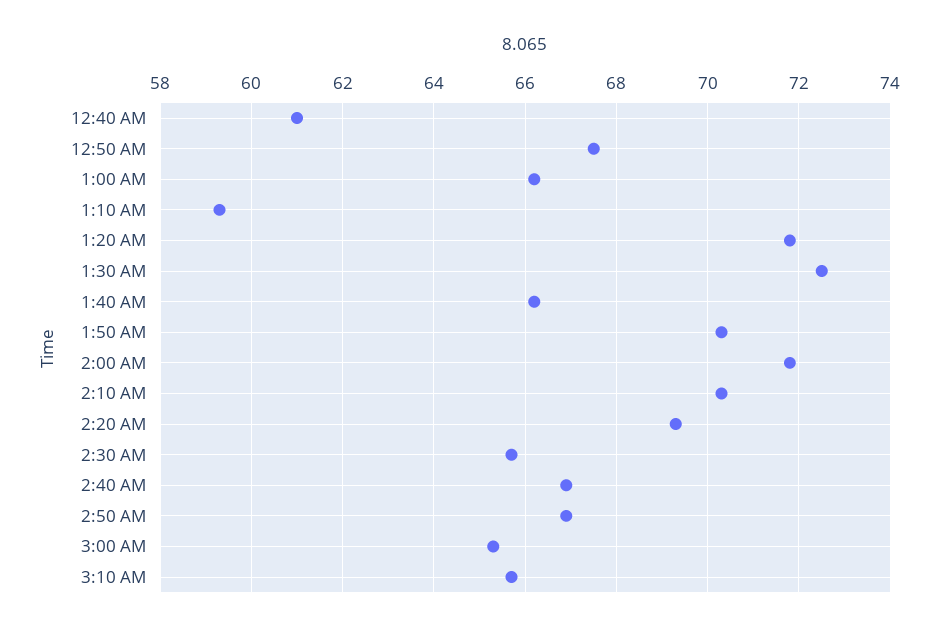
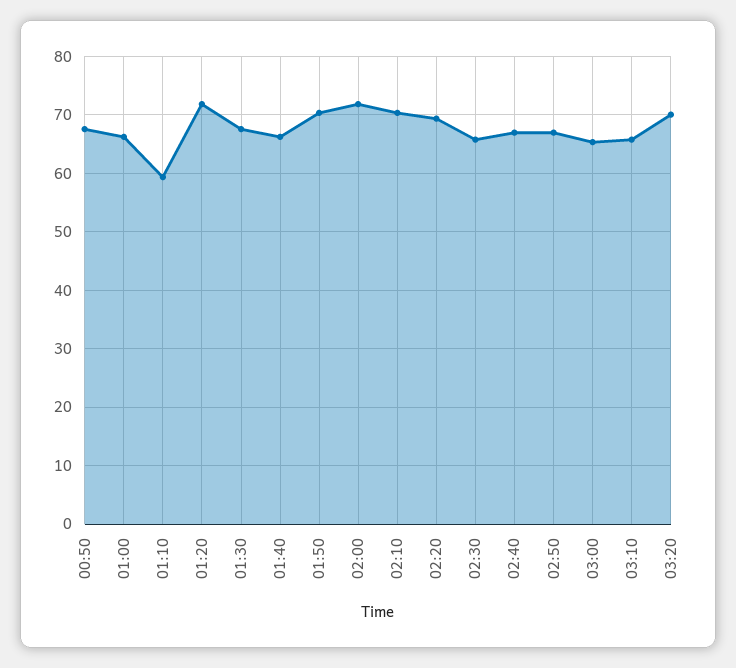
12:40 AM: 61 -> none
1:30 AM: 72.5 -> 68
03:20: none -> 70

